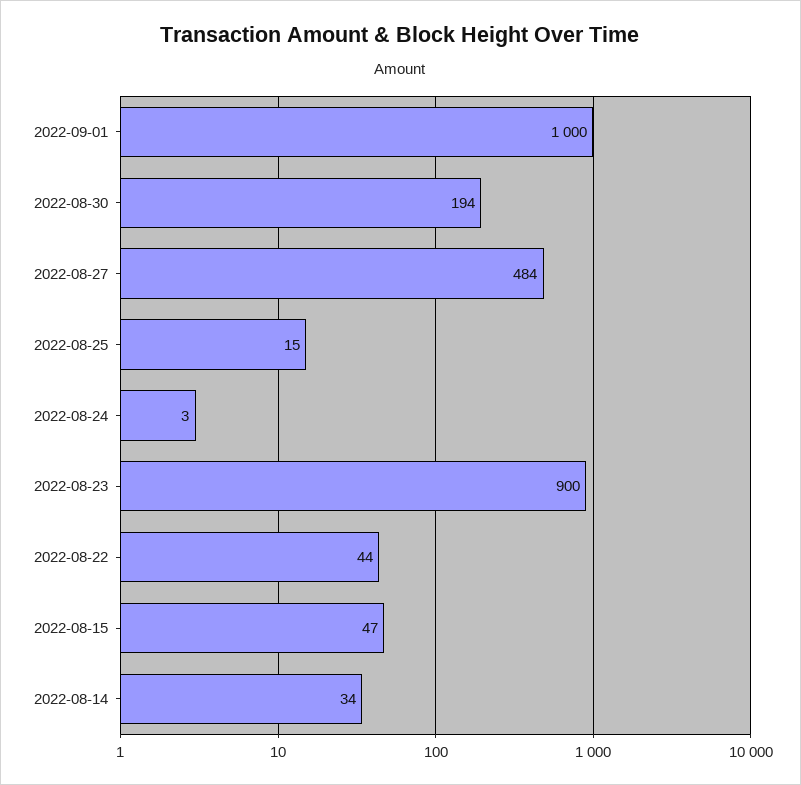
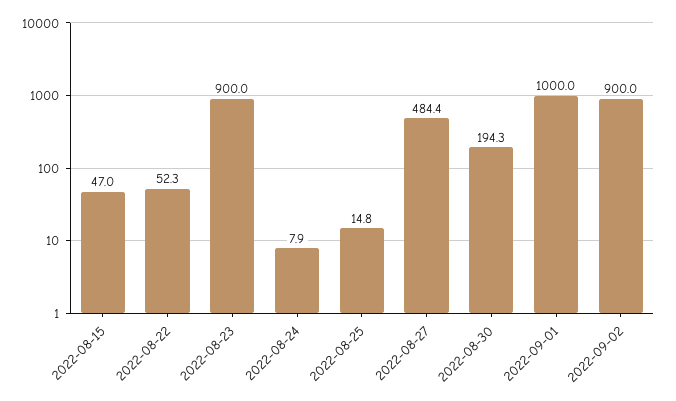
2022-08-24: 3 -> 7.9
2022-08-22: 44 -> 52.3
2022-08-14: 34 -> none
2022-09-02: none -> 900

